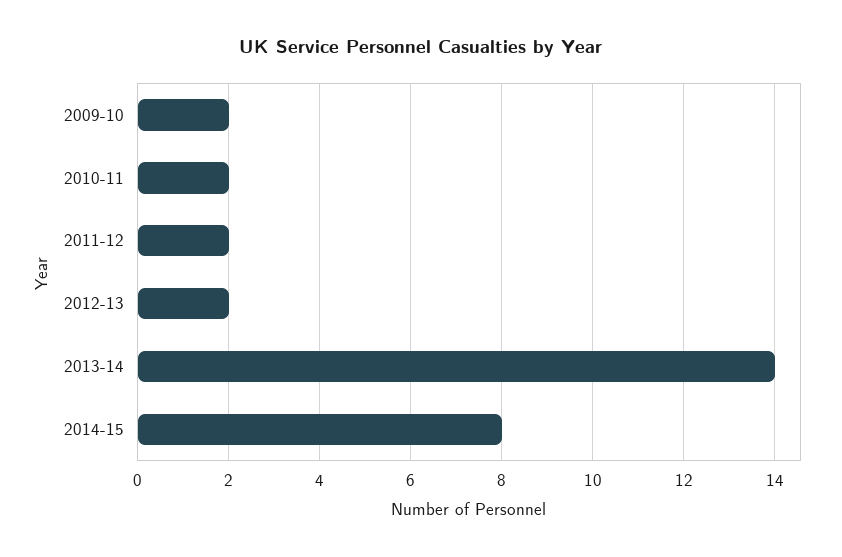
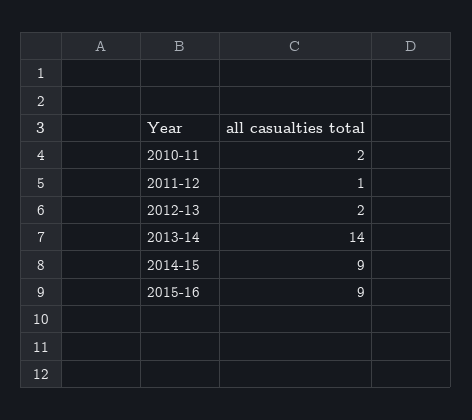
2009-10: 2 -> none
2011-12: 2 -> 1
2014-15: 8 -> 9
2015-16: none -> 9

